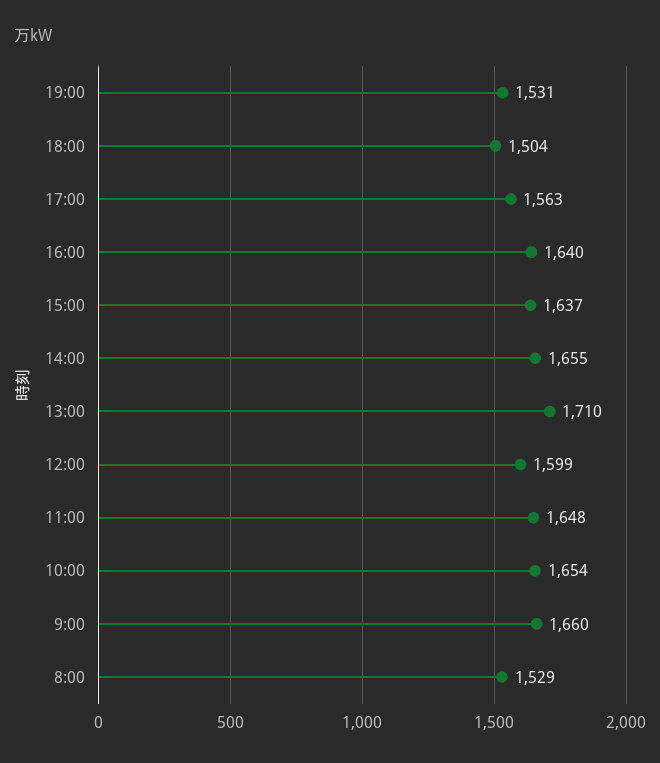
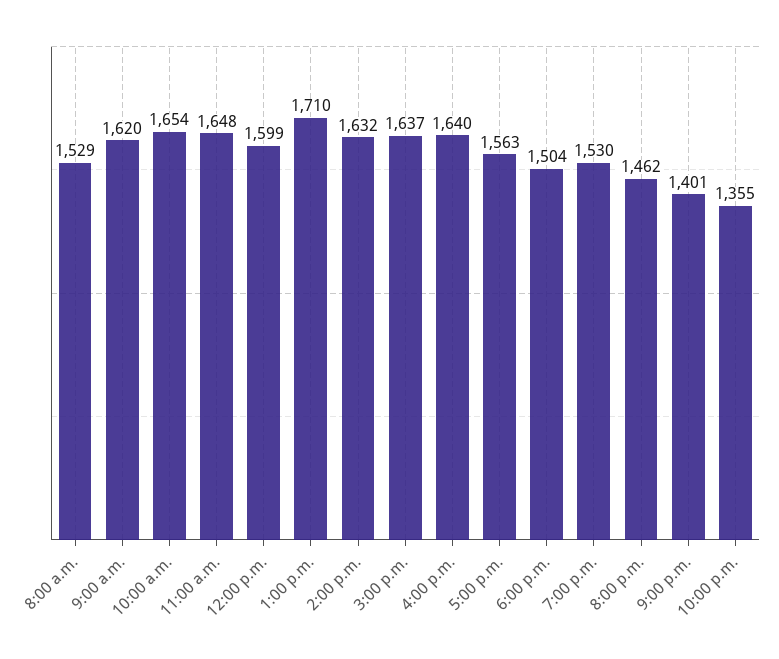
19:00: 1531 -> 1530
14:00: 1655 -> 1632
9:00: 1660 -> 1620
8:00 p.m.: none -> 1462
9:00 p.m.: none -> 1401
10:00 p.m.: none -> 1355

